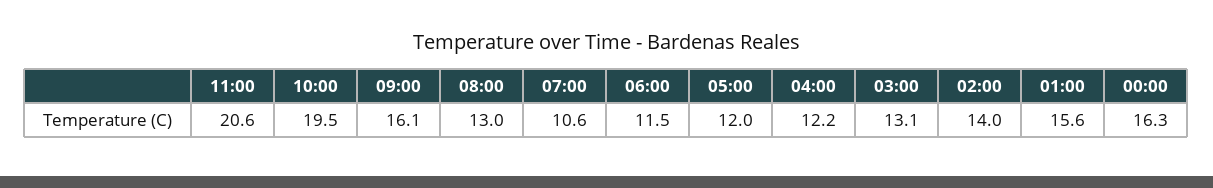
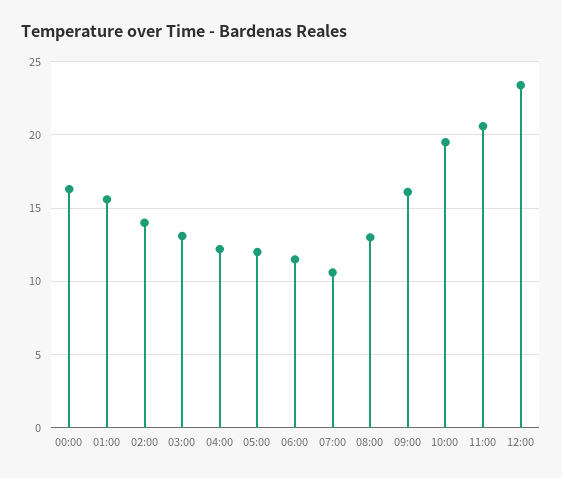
12:00: none -> 23.5

